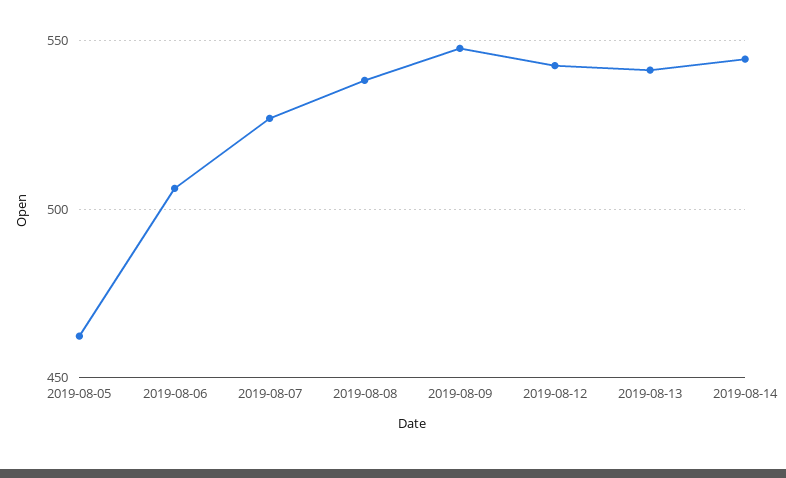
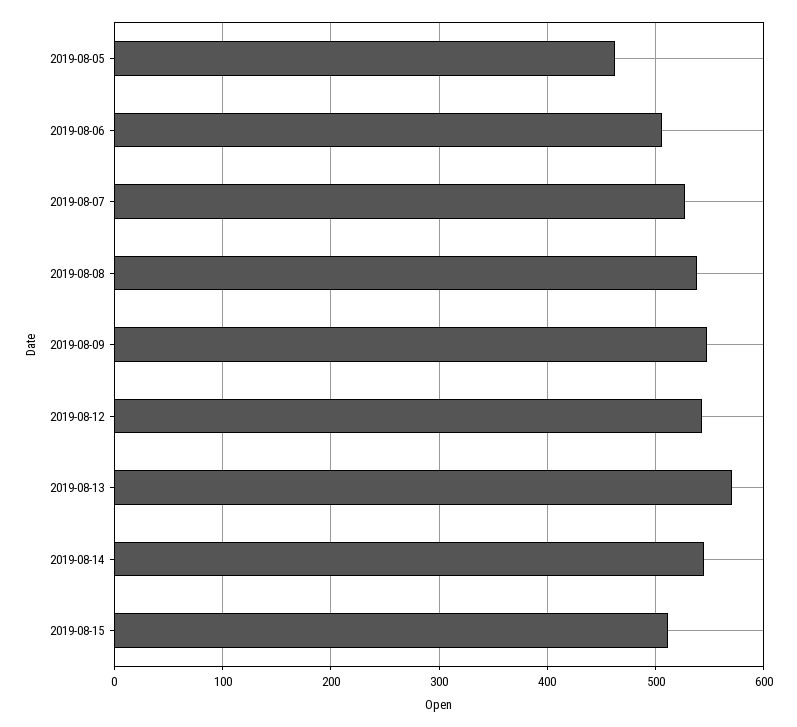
2019-08-13: 540 -> 570
2019-08-15: none -> 510

